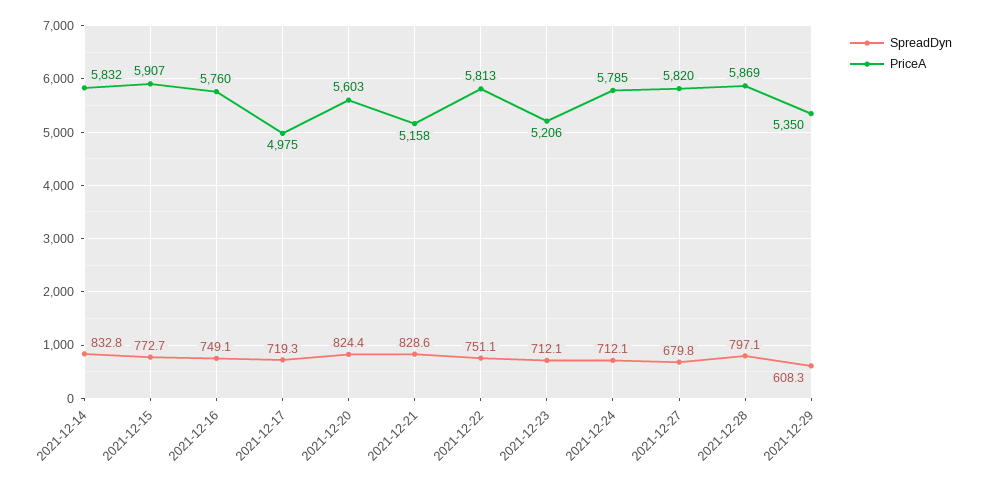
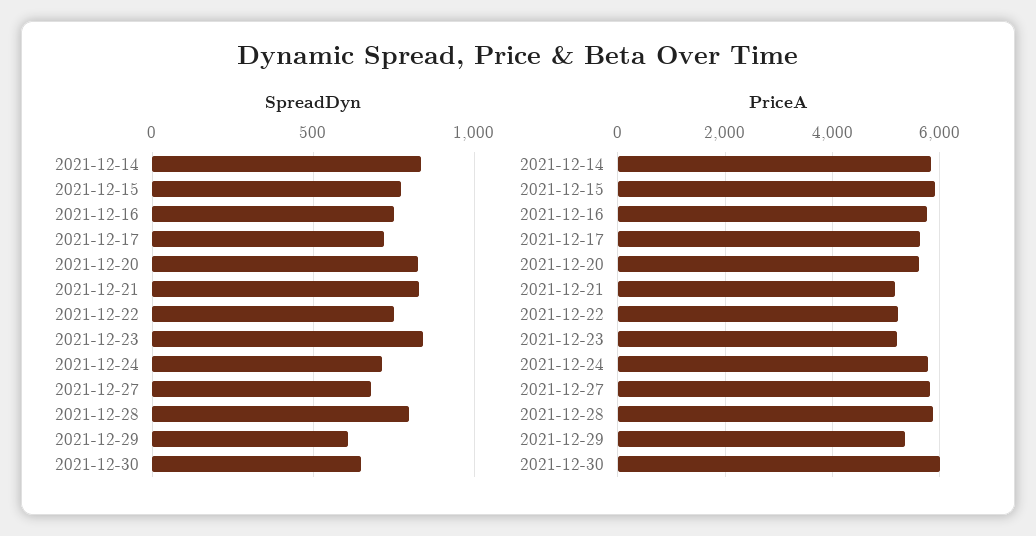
PriceA, 2021-12-17: 4975 -> 5600
PriceA, 2021-12-22: 5813 -> 5200
SpreadDyn, 2021-12-23: 712.1 -> 850
SpreadDyn, 2021-12-30: none -> 650
PriceA, 2021-12-30: none -> 6000

